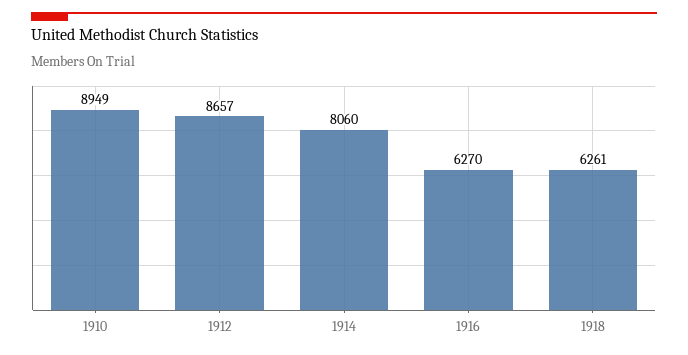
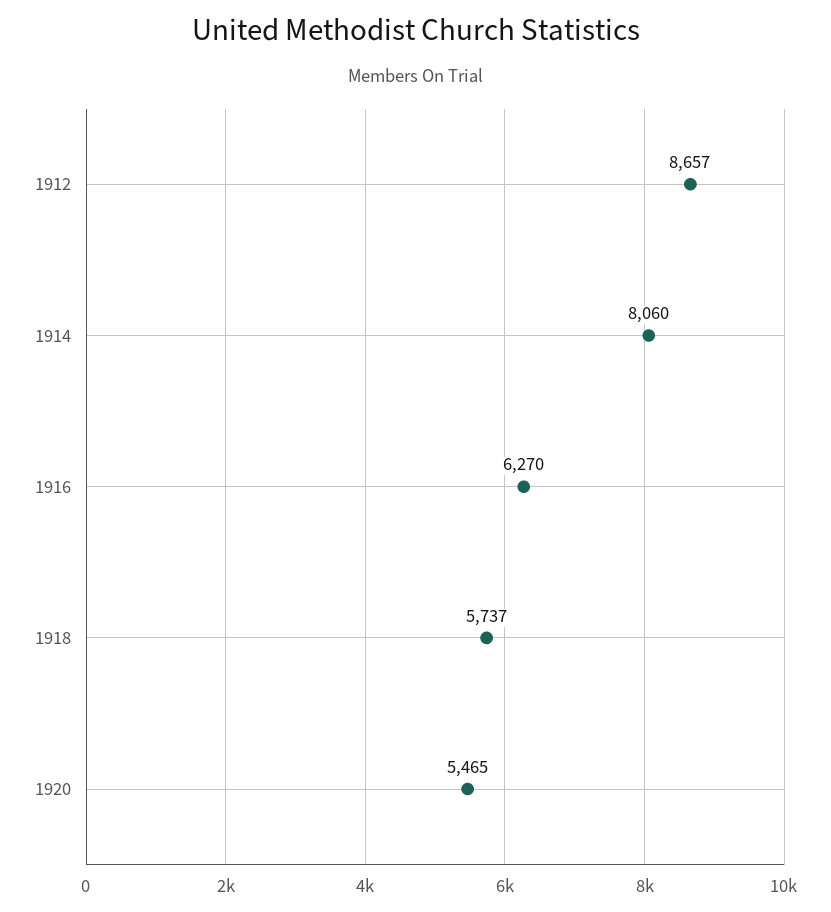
1910: 8949 -> none
1918: 6261 -> 5737
1920: none -> 5465

